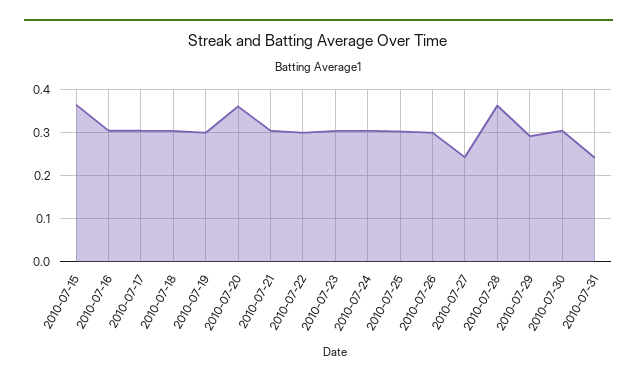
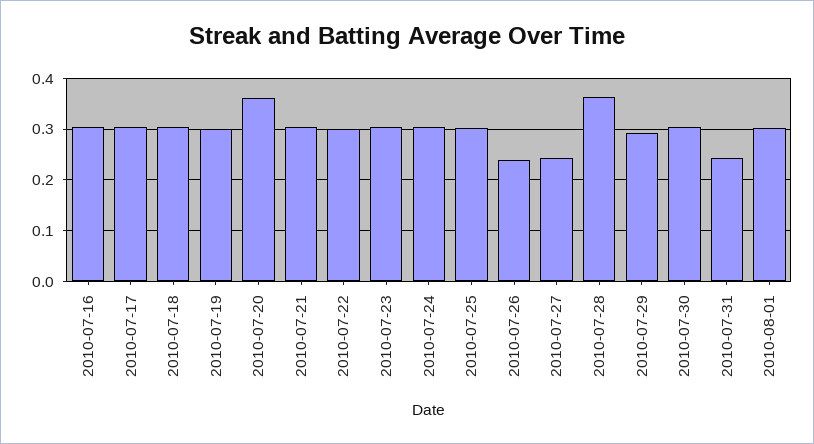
2010-07-15: 0.36 -> none
2010-07-26: 0.3 -> 0.24
2010-08-01: none -> 0.3

